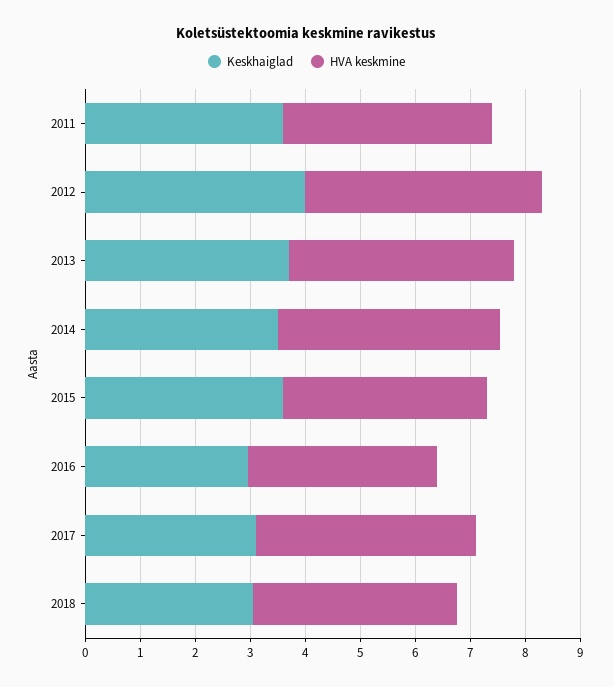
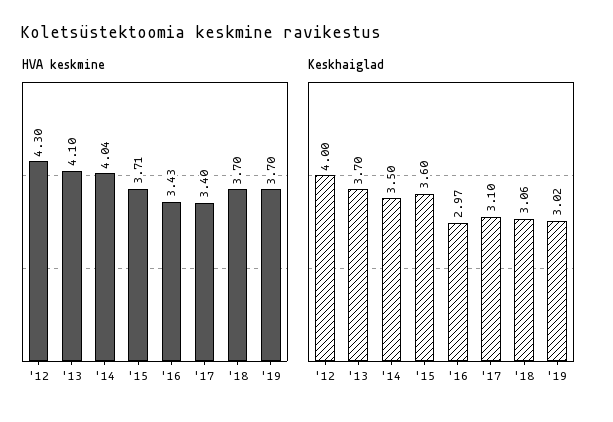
Keskhaiglad, 2011: 3.6 -> none
HVA keskmine, 2011: 3.8 -> none
HVA keskmine, 2017: 4 -> 3.4
HVA keskmine, '19: none -> 3.7
Keskhaiglad, '19: none -> 3.02

